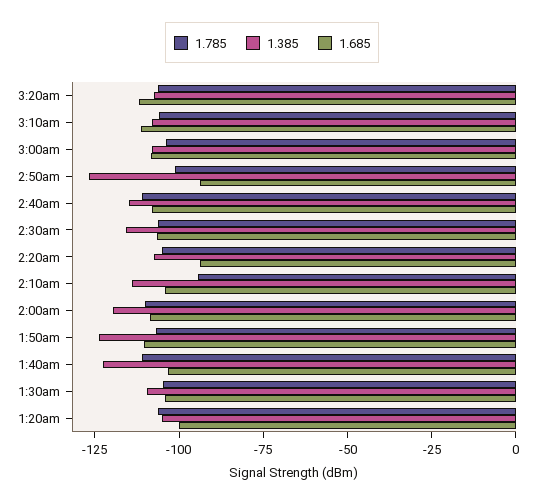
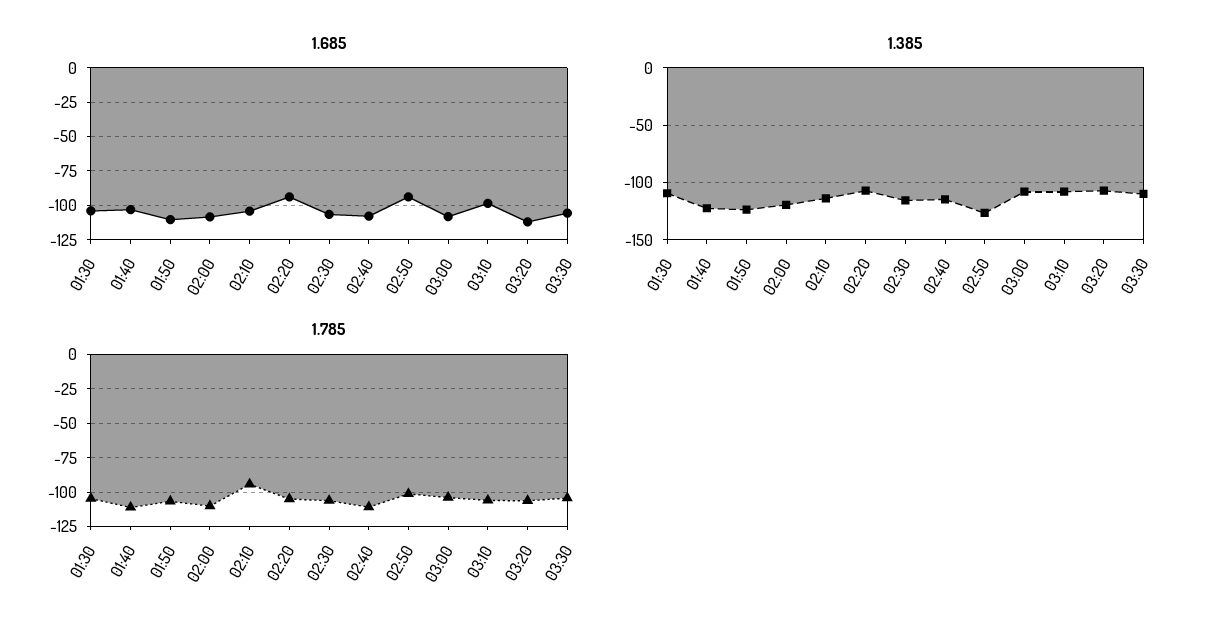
1.685, 3:10am: -110 -> -100
1.785, 1:20am: -105 -> none
1.385, 1:20am: -105 -> none
1.685, 1:20am: -100 -> none
1.685, 03:30: none -> -105
1.385, 03:30: none -> -110
1.785, 03:30: none -> -105

